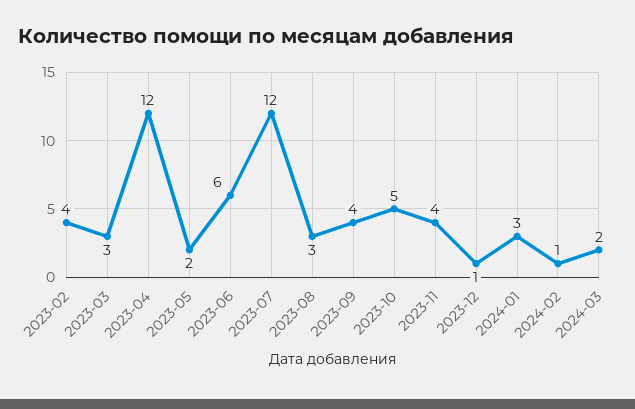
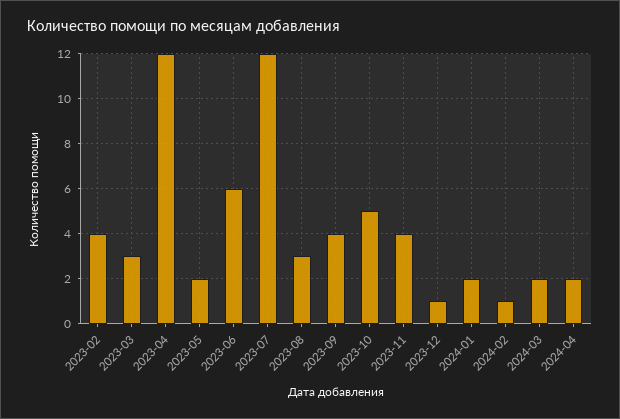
2024-01: 3 -> 2
2024-04: none -> 2

